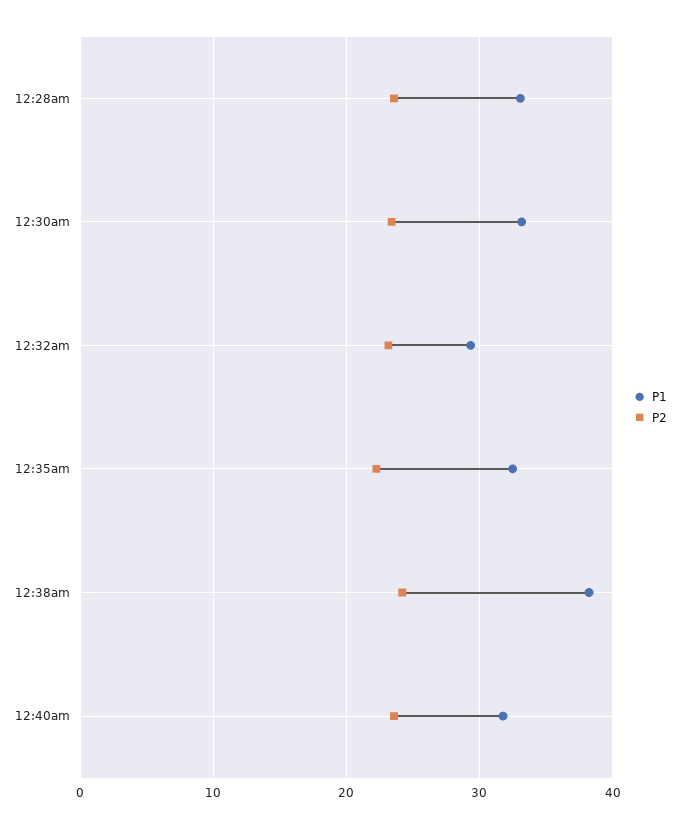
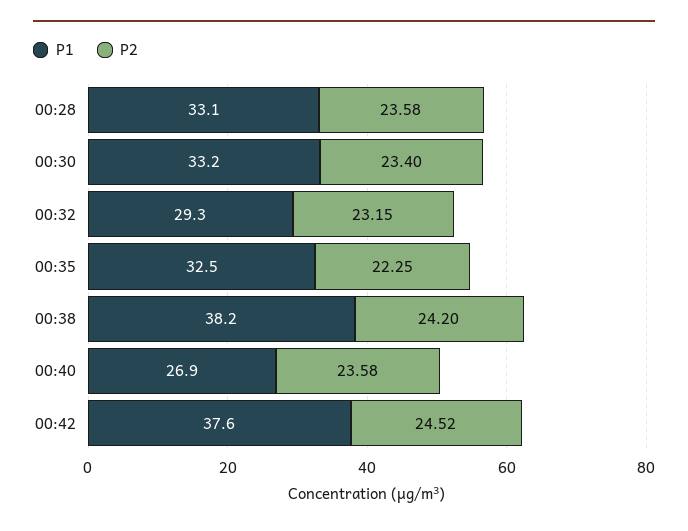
P1, 12:40am: 32 -> 26.9
P1, 00:42: none -> 37.6
P2, 00:42: none -> 24.52

